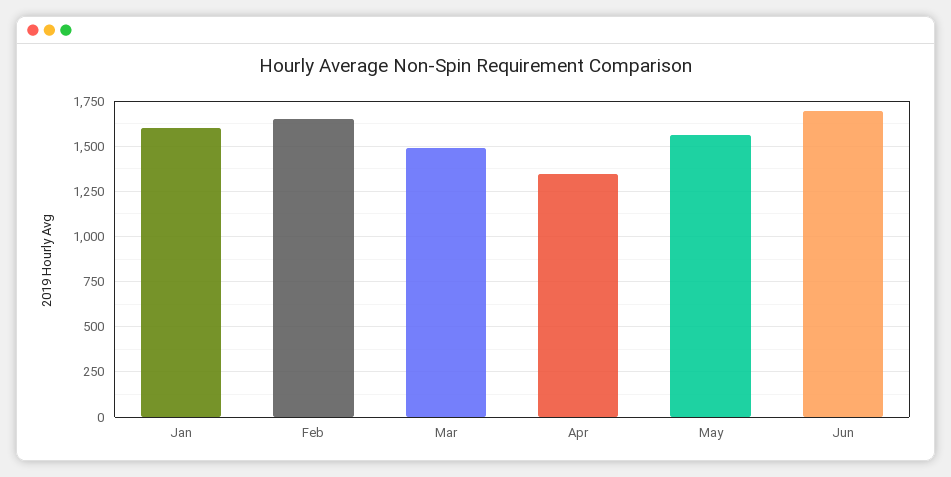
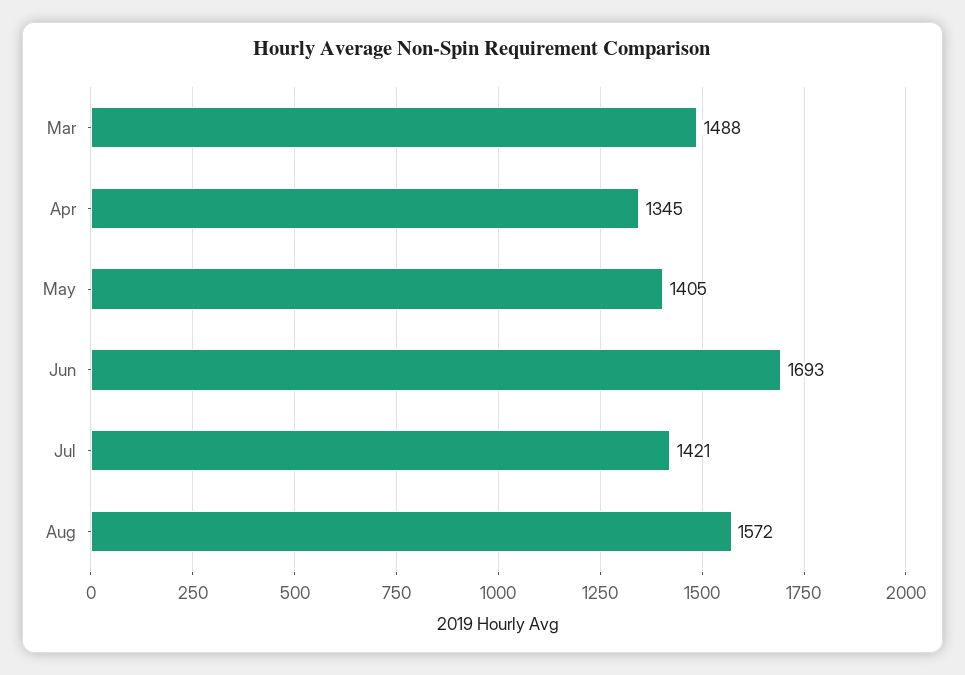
Jan: 1600 -> none
Feb: 1650 -> none
May: 1550 -> 1405
Jul: none -> 1421
Aug: none -> 1572

